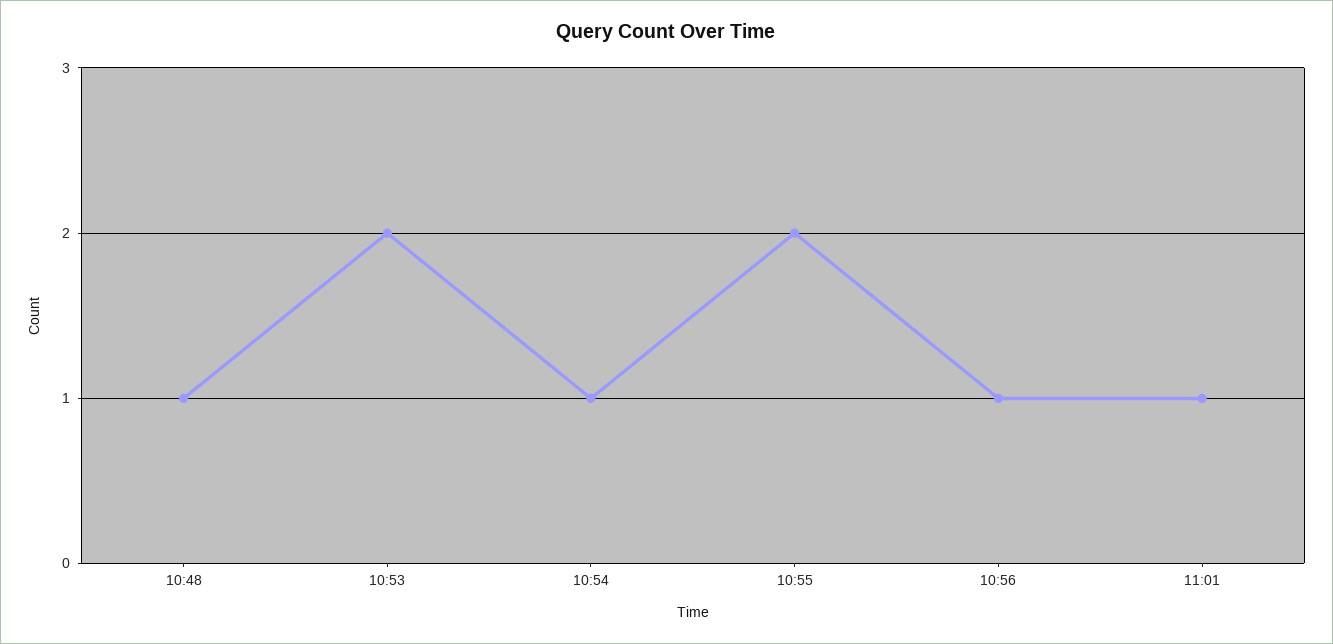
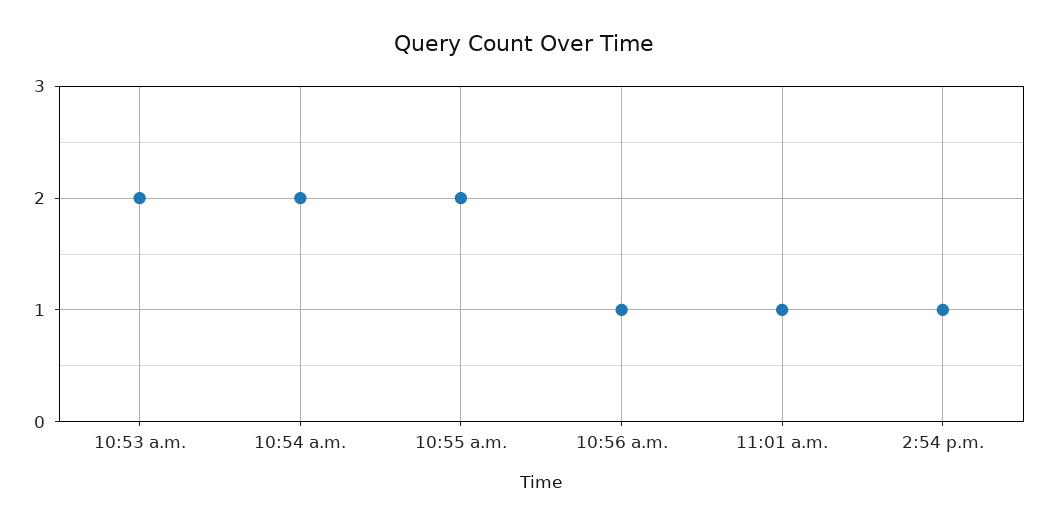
10:48: 1 -> none
10:54: 1 -> 2
2:54 p.m.: none -> 1

